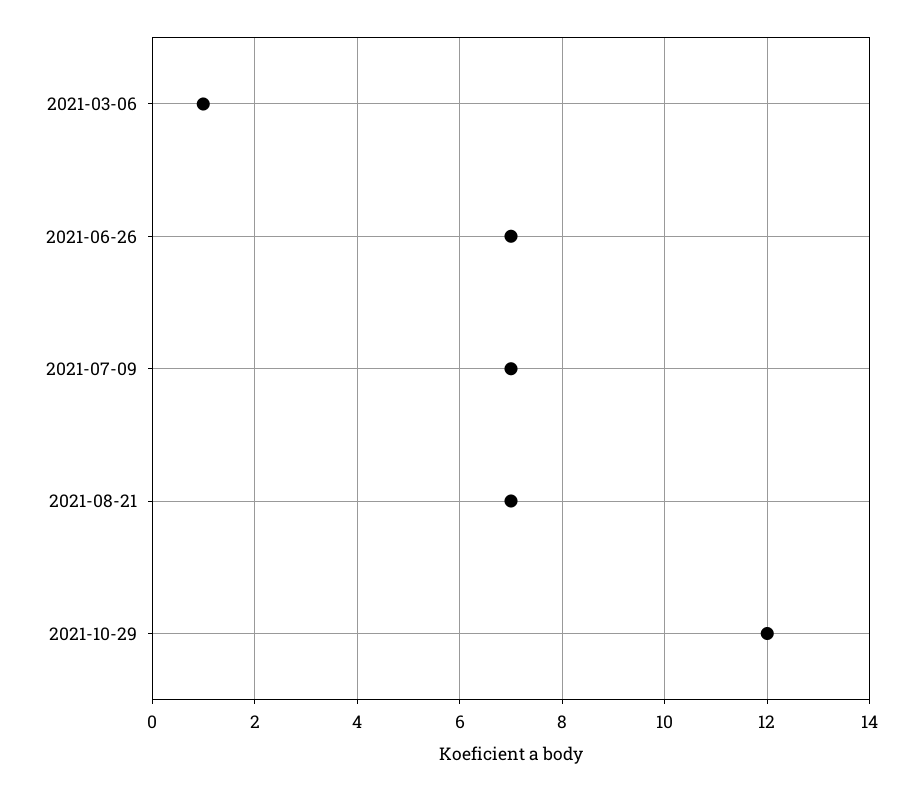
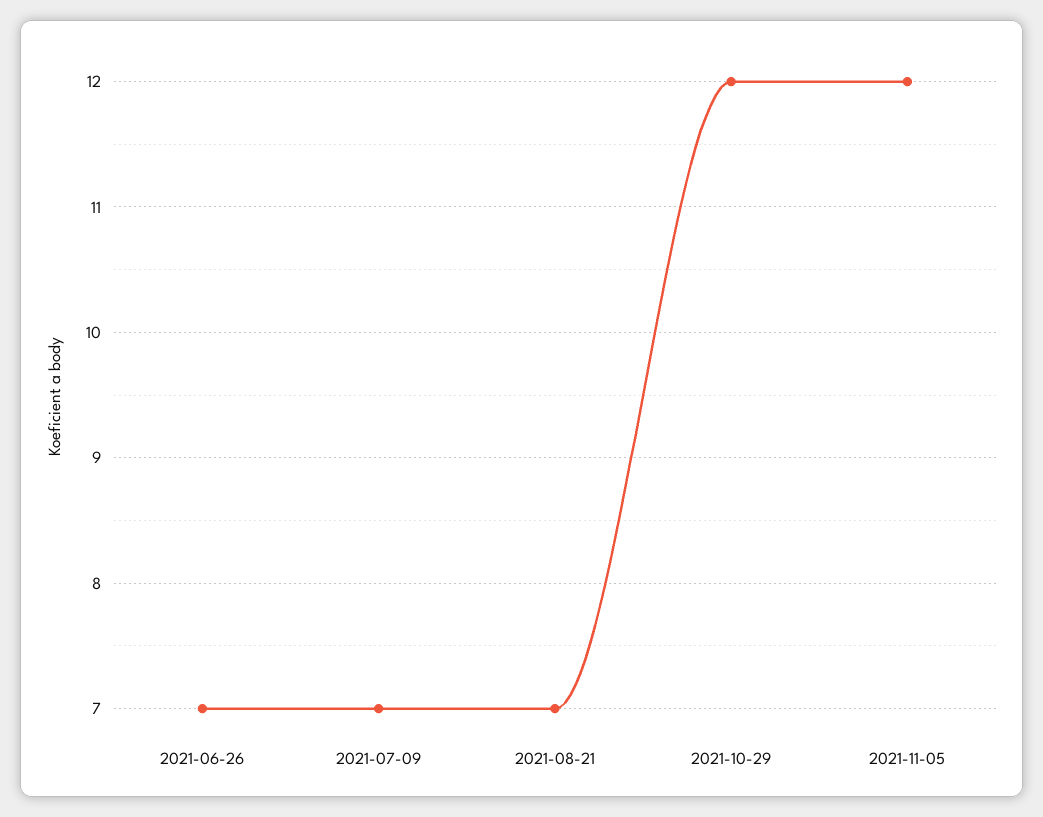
2021-03-06: 1 -> none
2021-11-05: none -> 12

